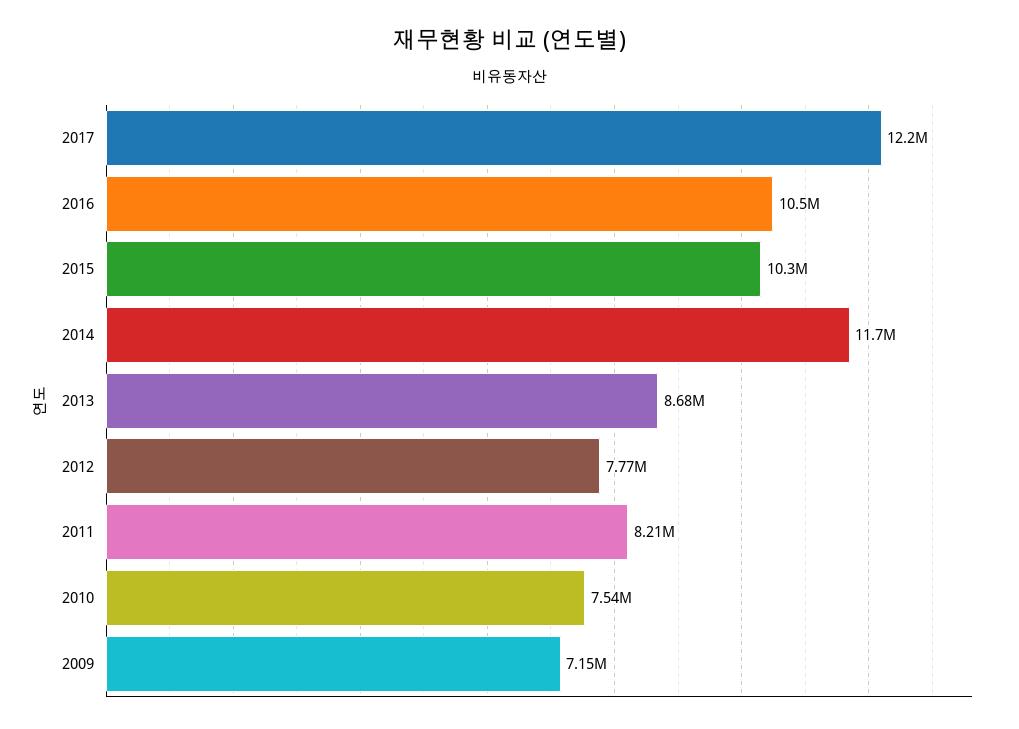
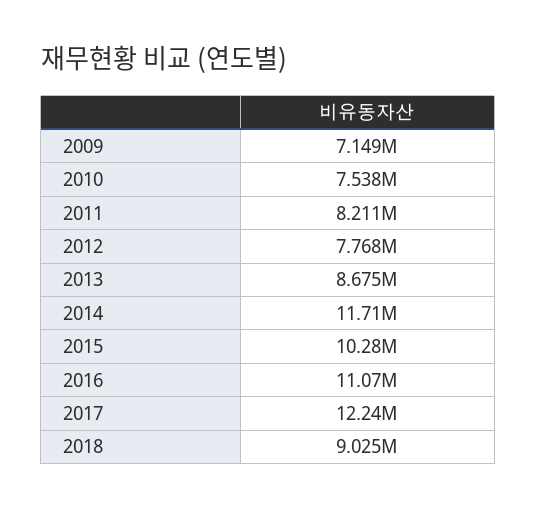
2016: 10500000 -> 11070000
2018: none -> 9025000

